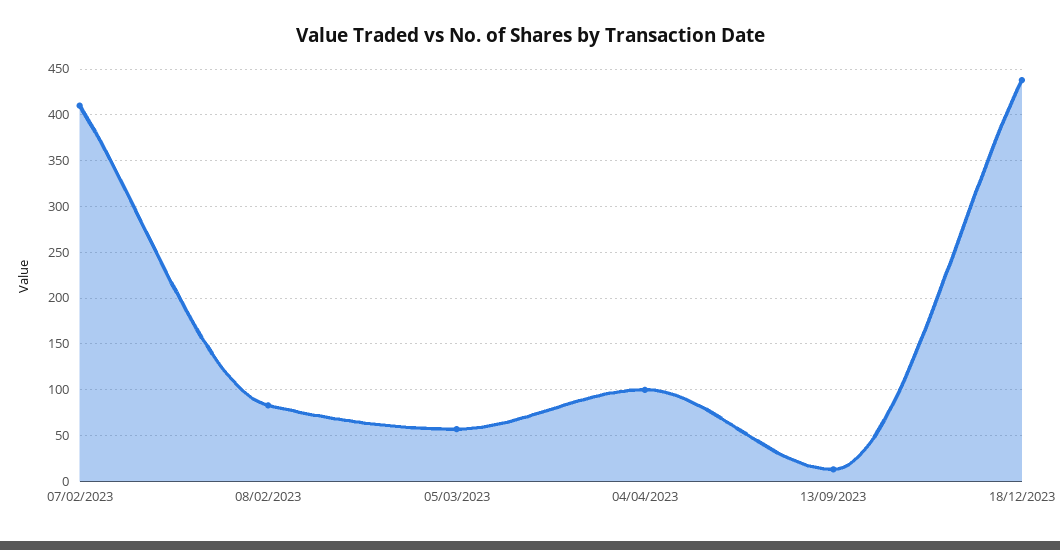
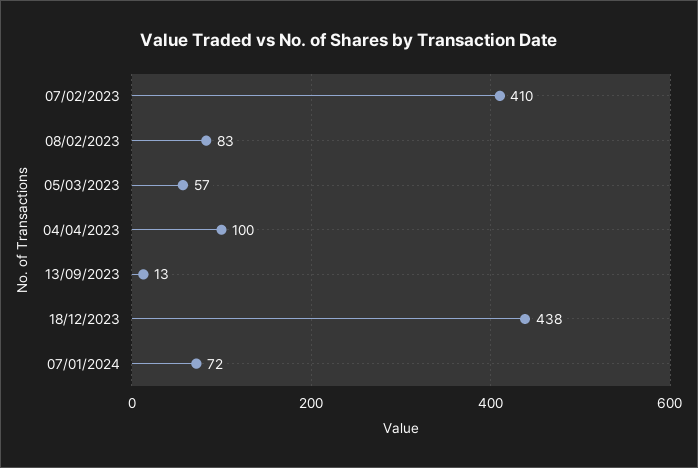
07/01/2024: none -> 72

